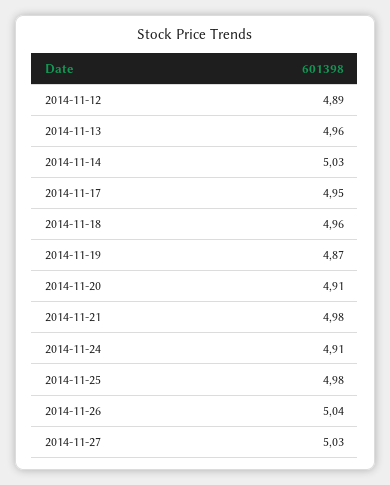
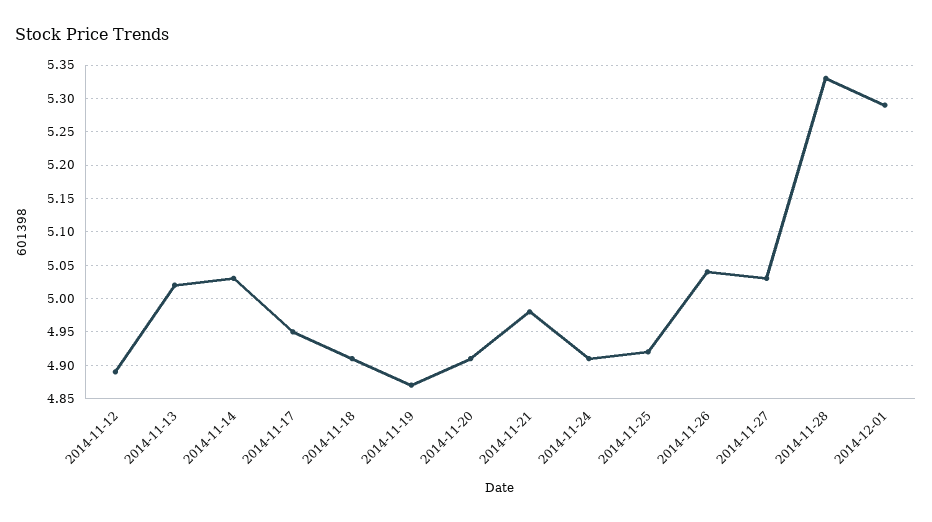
2014-11-13: 4.96 -> 5.02
2014-11-18: 4.96 -> 4.91
2014-11-25: 4.98 -> 4.92
2014-11-28: none -> 5.33
2014-12-01: none -> 5.29

